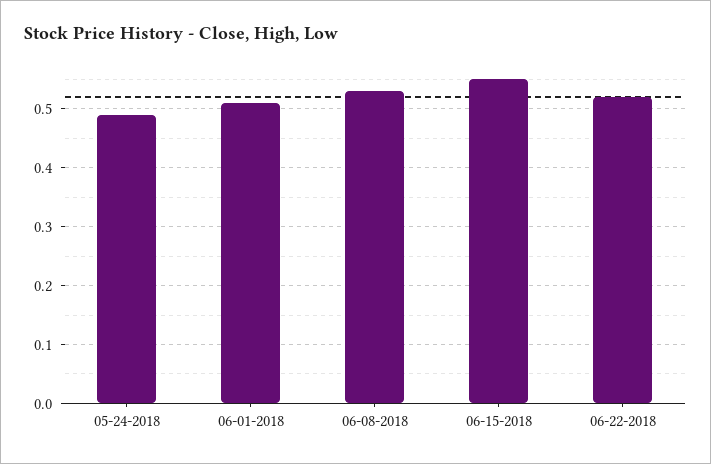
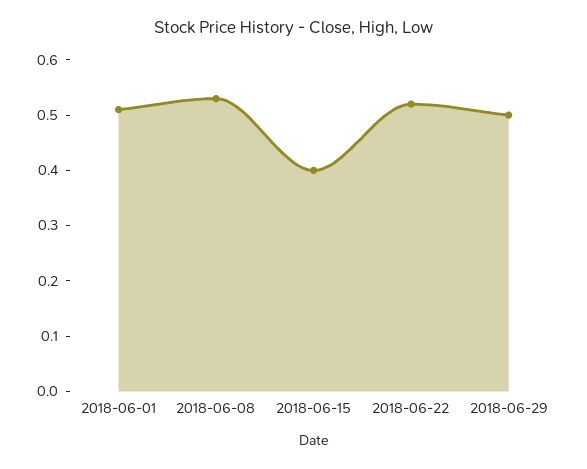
05-24-2018: 0.5 -> none
06-15-2018: 0.55 -> 0.4
2018-06-29: none -> 0.5

